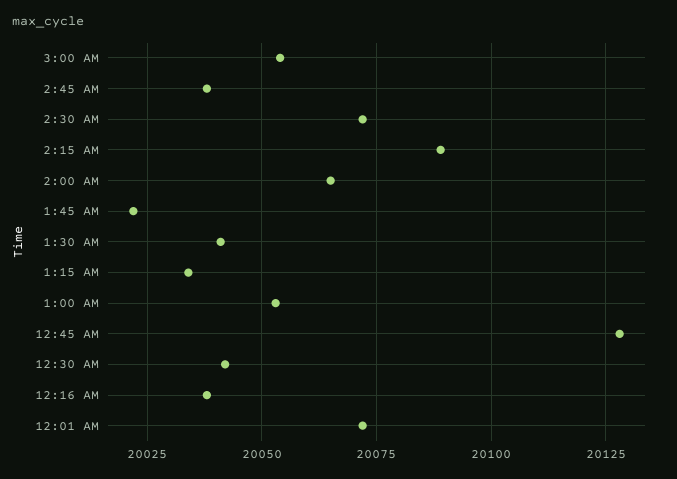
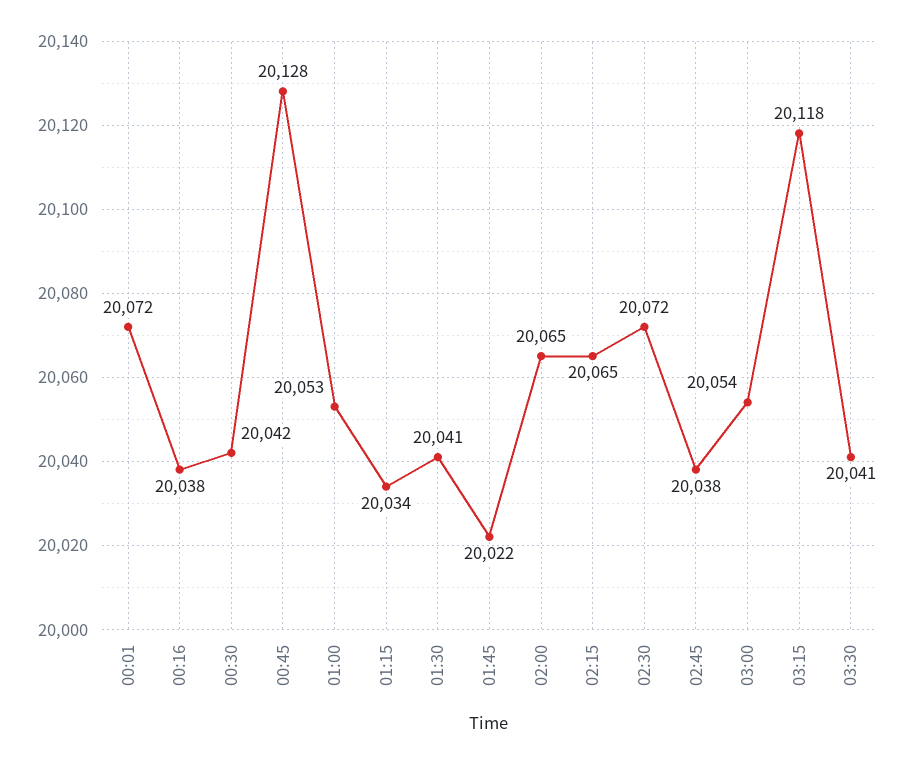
2:15 AM: 20090 -> 20065
03:15: none -> 20118
03:30: none -> 20041

